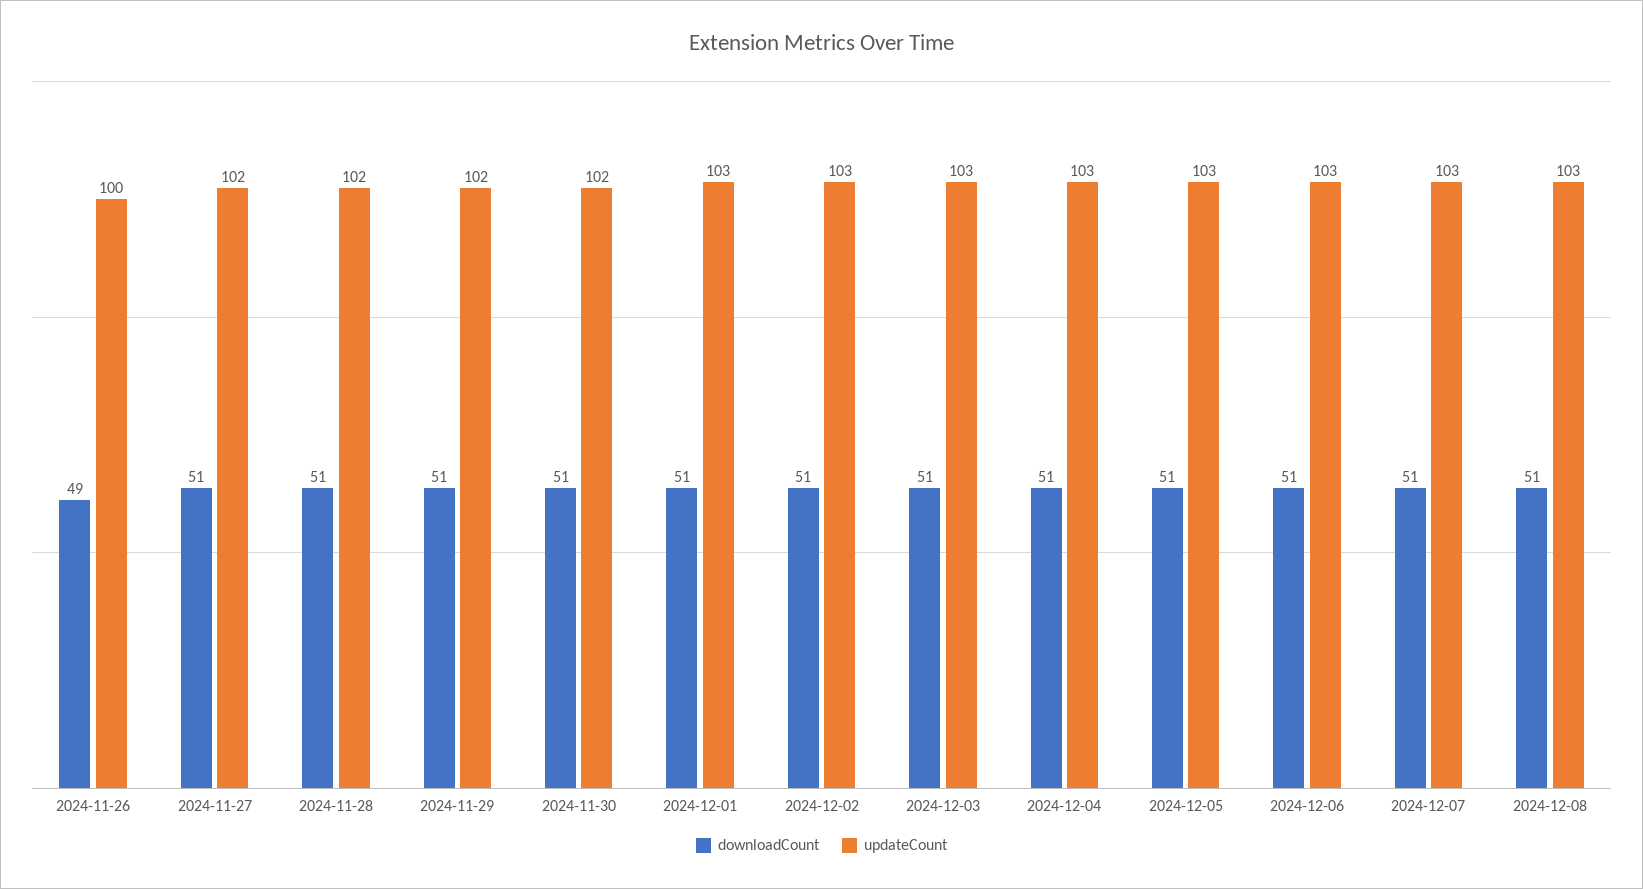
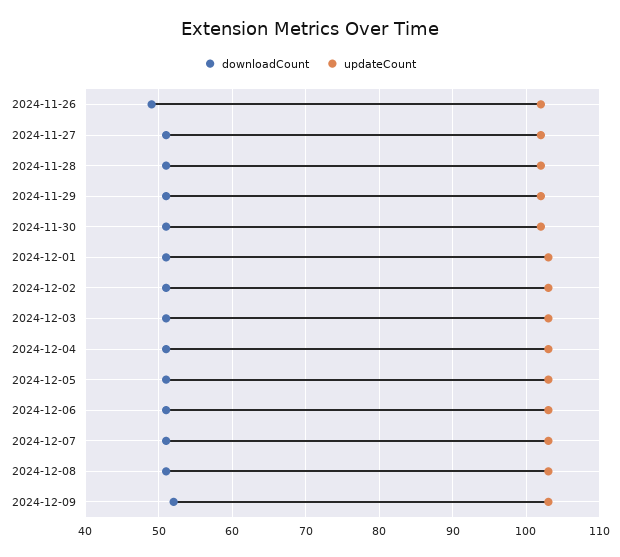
updateCount, 2024-11-26: 100 -> 102
downloadCount, 2024-12-09: none -> 52
updateCount, 2024-12-09: none -> 103

